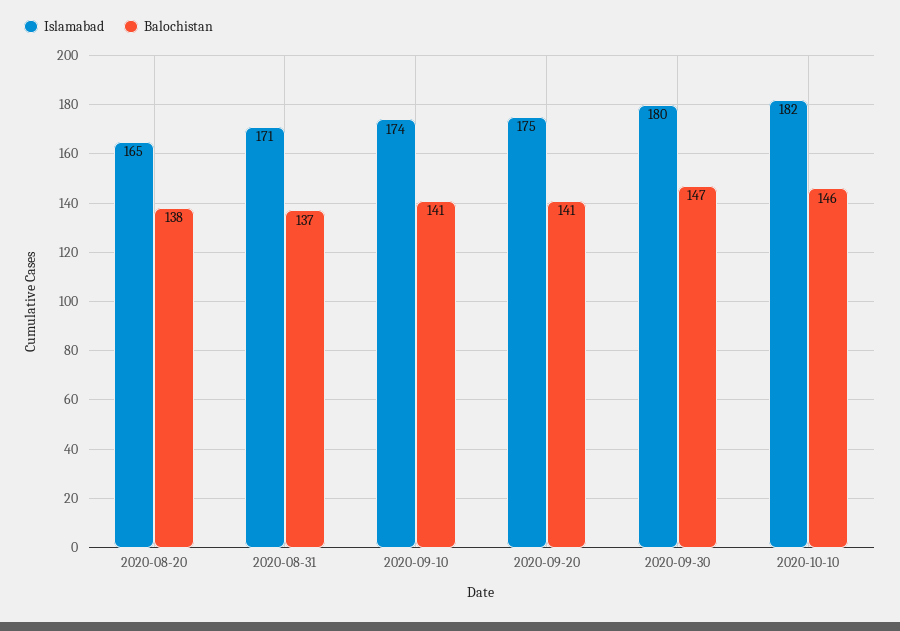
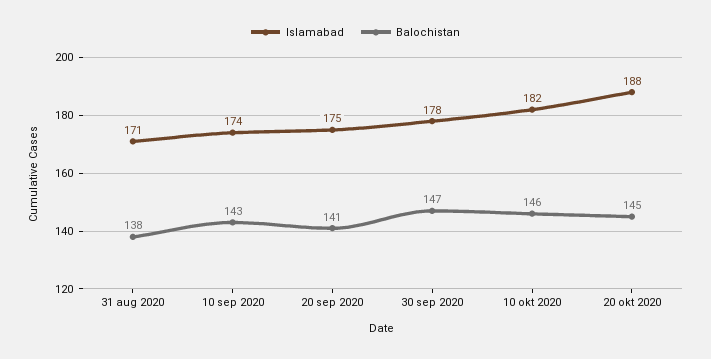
Islamabad, 2020-08-20: 165 -> none
Balochistan, 2020-08-20: 138 -> none
Balochistan, 2020-08-31: 137 -> 138
Balochistan, 2020-09-10: 141 -> 143
Islamabad, 2020-09-30: 180 -> 178
Islamabad, 20 okt 2020: none -> 188
Balochistan, 20 okt 2020: none -> 145

